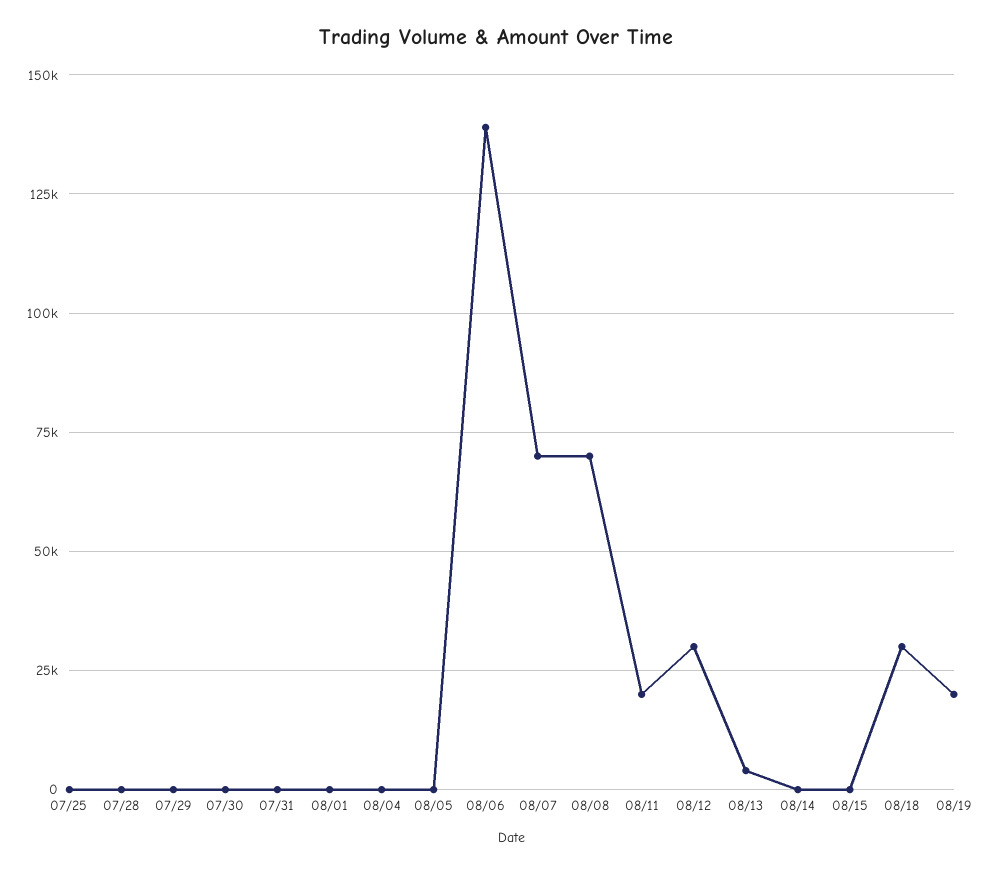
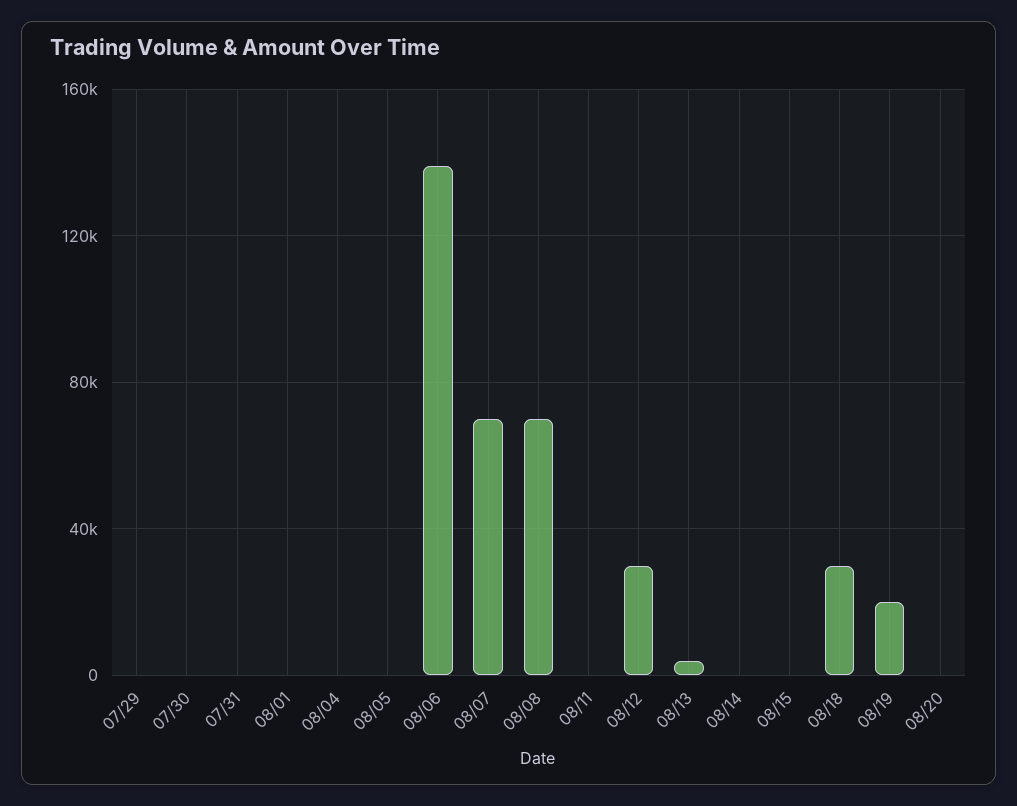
07/25: 0 -> none
07/28: 0 -> none
08/11: 20000 -> 0
08/20: none -> 0

